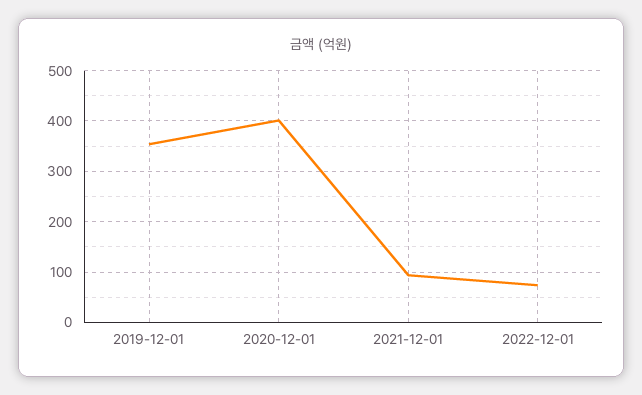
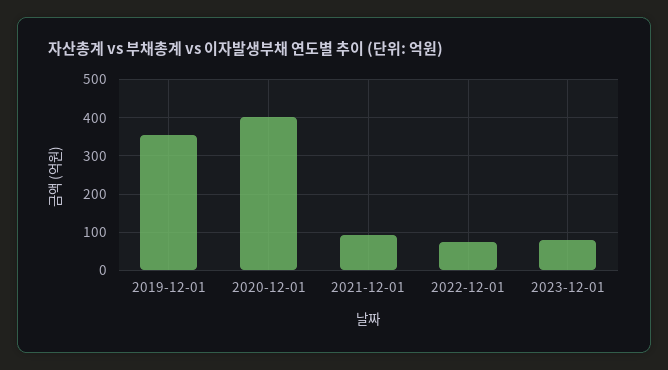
2023-12-01: none -> 80

